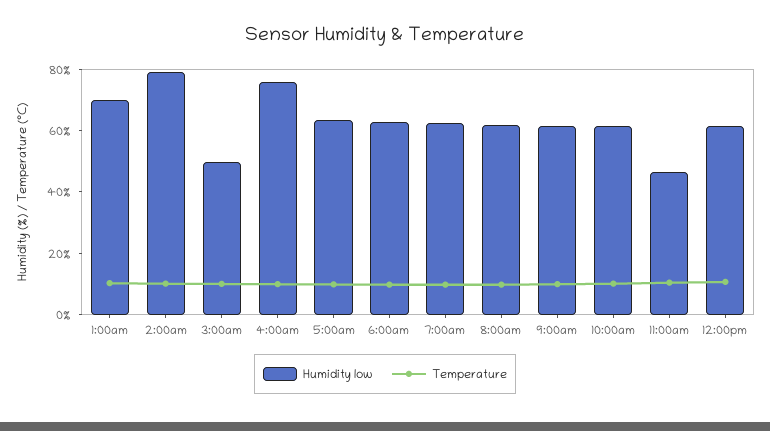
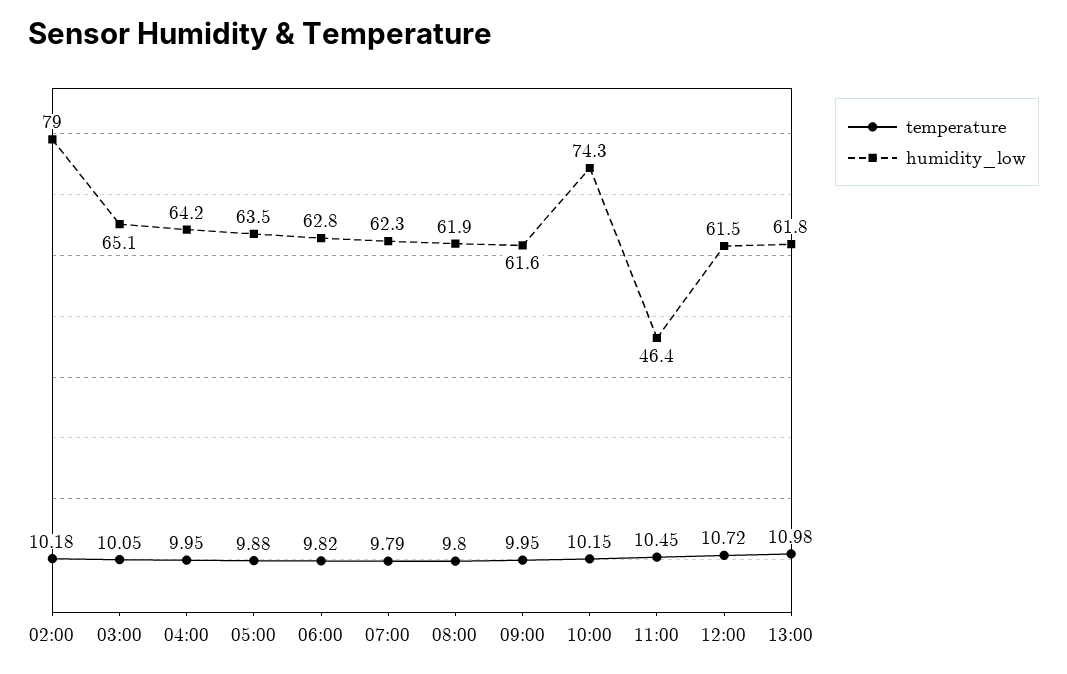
Humidity low, 1:00am: 70 -> none
Temperature, 1:00am: 10 -> none
Humidity low, 3:00am: 50 -> 65.1
Humidity low, 4:00am: 75 -> 64.2
Humidity low, 10:00am: 60 -> 74.3
Temperature, 13:00: none -> 10.98
Humidity low, 13:00: none -> 61.8

